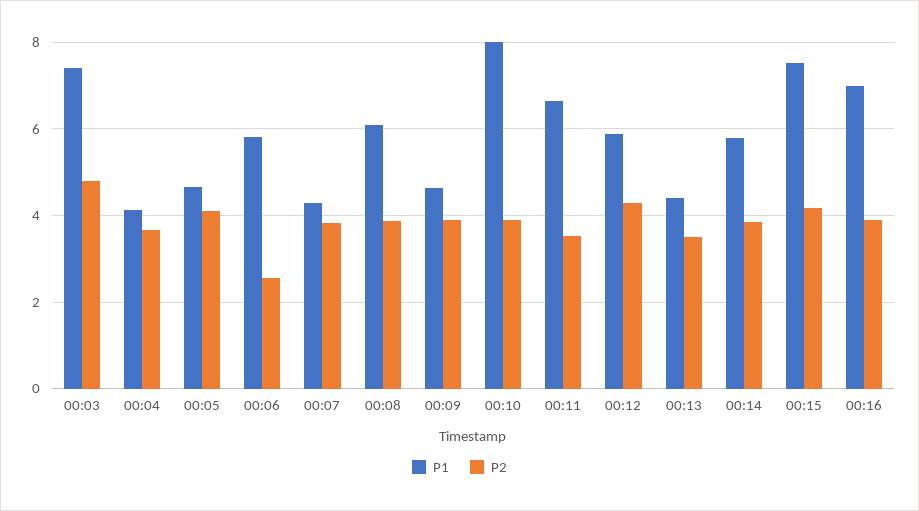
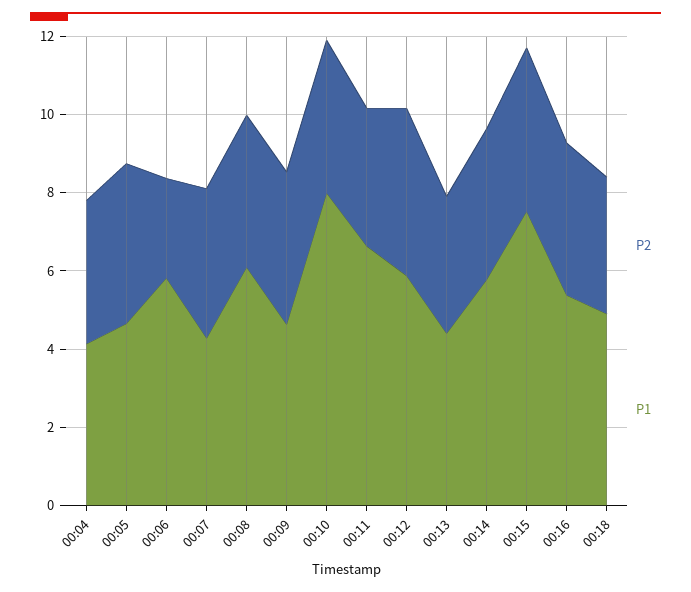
P1, 00:03: 7.4 -> none
P2, 00:03: 4.8 -> none
P1, 00:16: 7 -> 5.5
P2, 00:18: none -> 3.5
P1, 00:18: none -> 5

